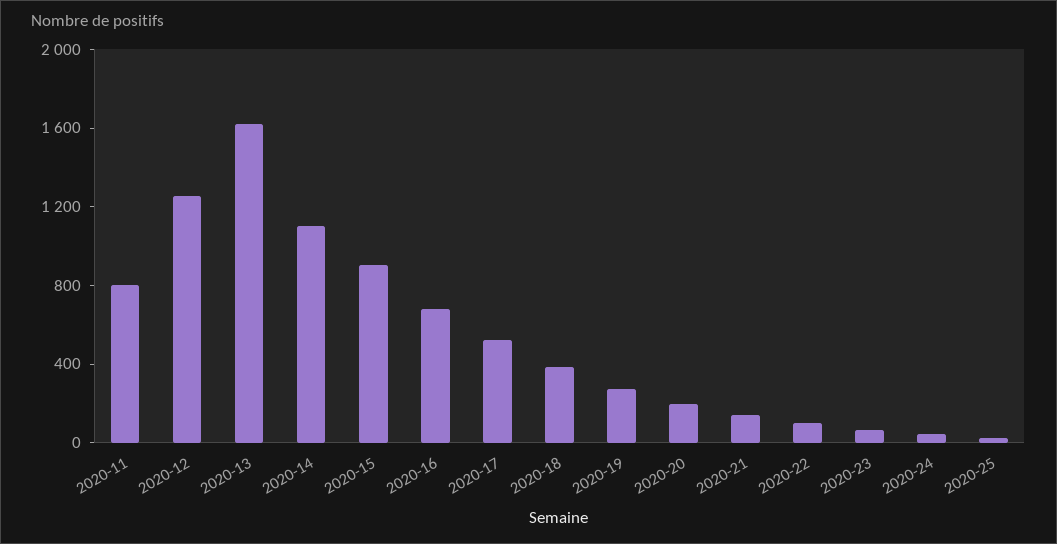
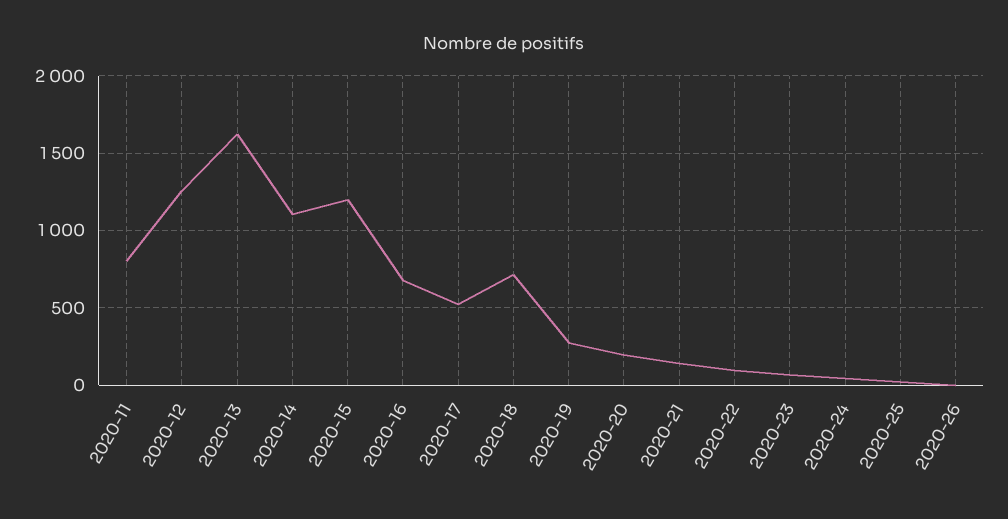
2020-15: 900 -> 1200
2020-18: 400 -> 700
2020-26: none -> 0

